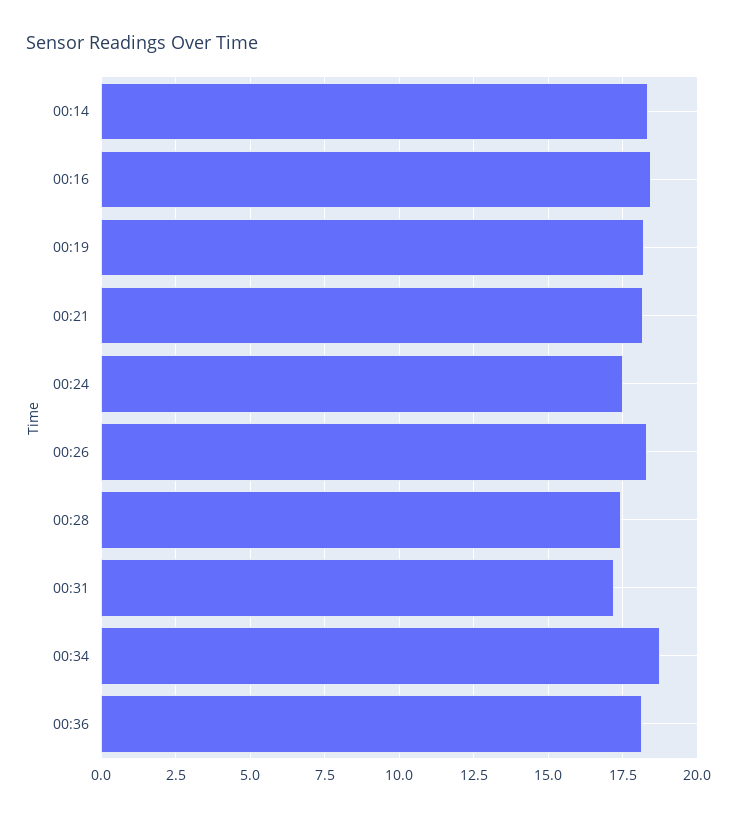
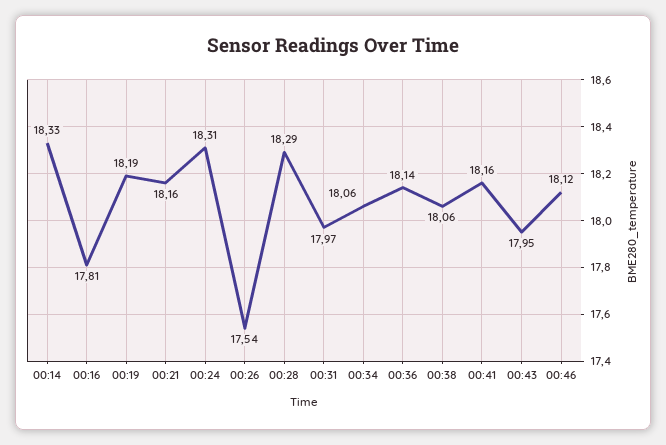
00:16: 18.5 -> 17.81
00:24: 17.5 -> 18.31
00:26: 18.25 -> 17.54
00:28: 17.5 -> 18.29
00:31: 17.25 -> 17.97
00:34: 18.75 -> 18.06
00:38: none -> 18.06
00:41: none -> 18.16
00:43: none -> 17.95
00:46: none -> 18.12

